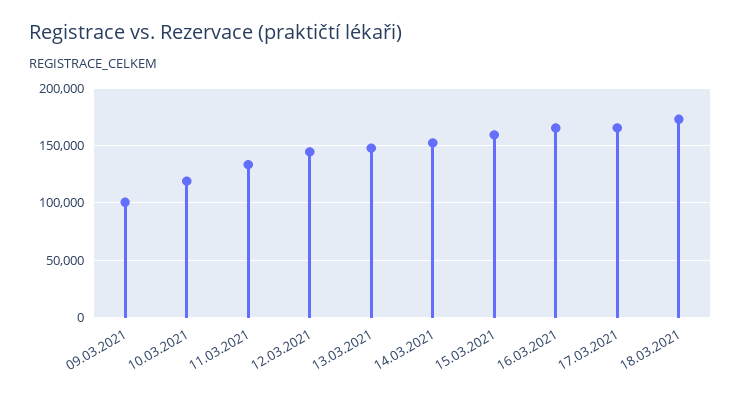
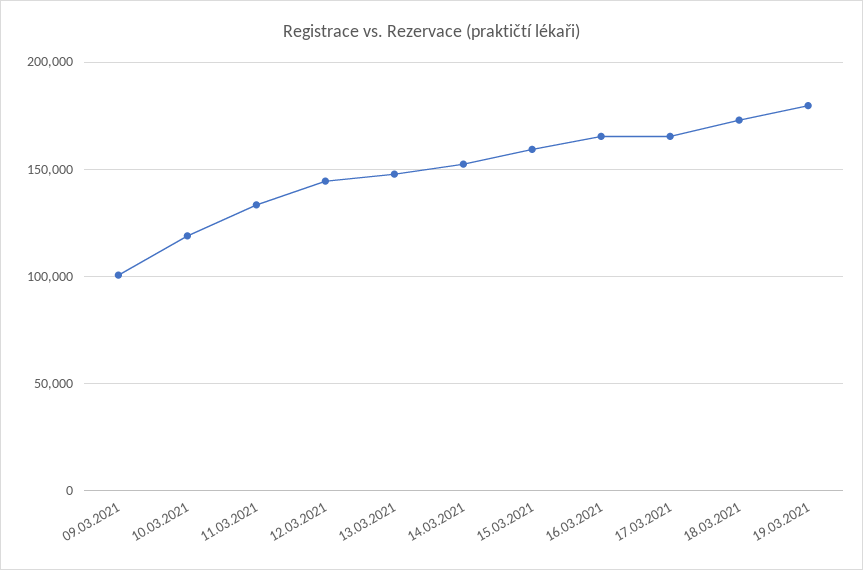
19.03.2021: none -> 180000

